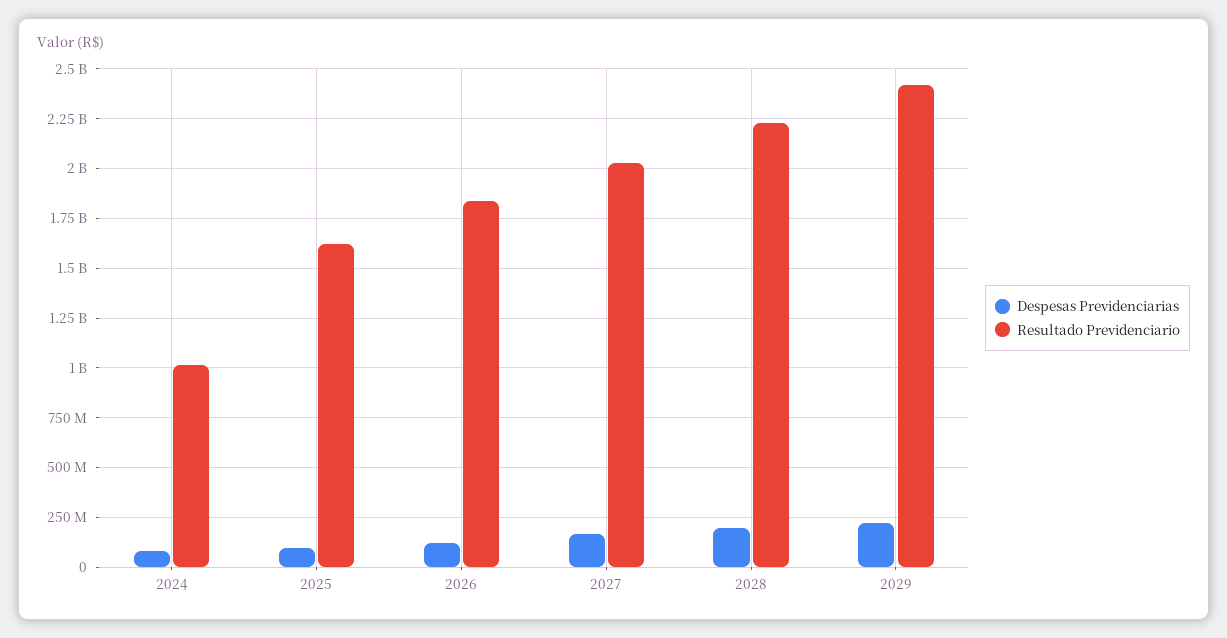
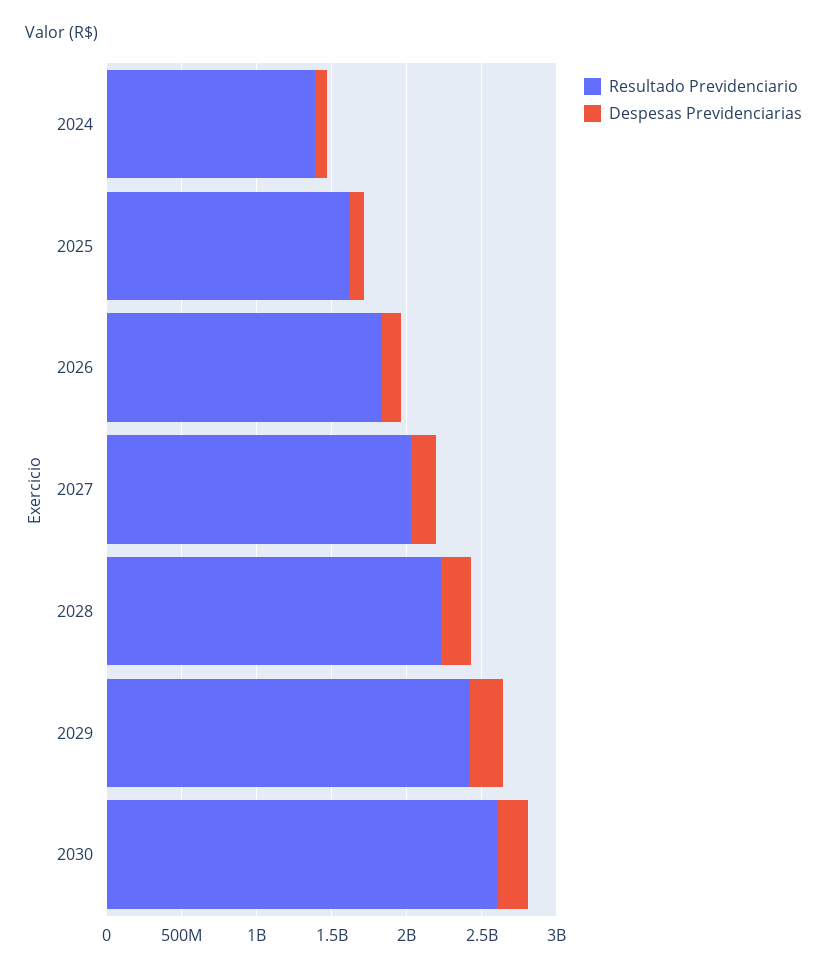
Resultado Previdenciario, 2024: 1000000000 -> 1400000000
Resultado Previdenciario, 2030: none -> 2600000000
Despesas Previdenciarias, 2030: none -> 200000000

